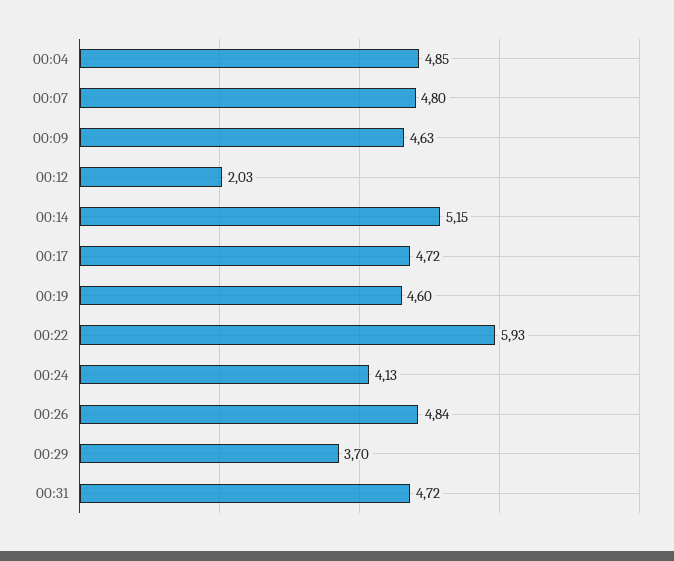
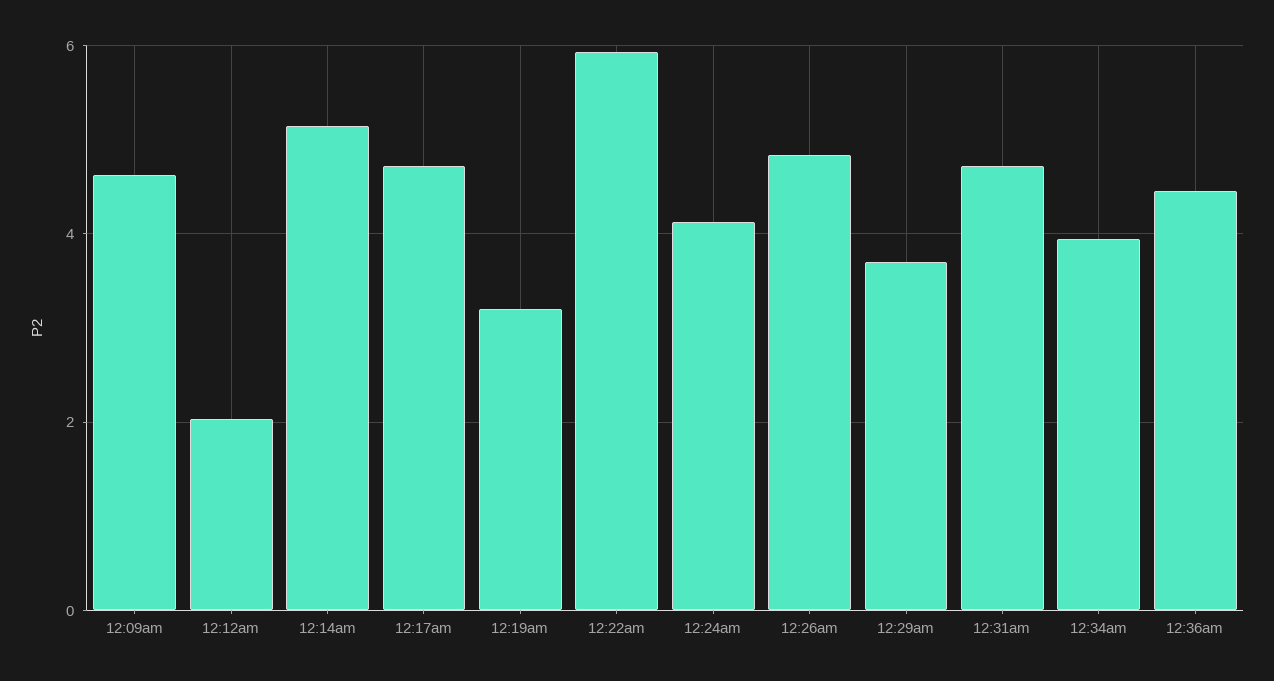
00:04: 4.85 -> none
00:07: 4.8 -> none
00:19: 4.6 -> 3.2
12:34am: none -> 4
12:36am: none -> 4.4

